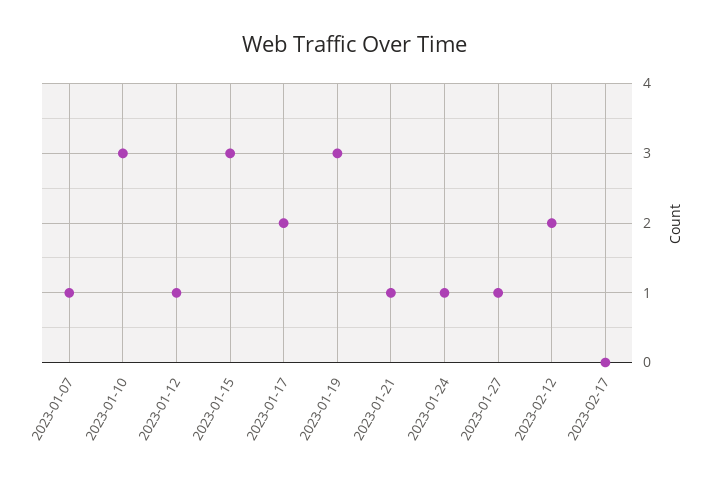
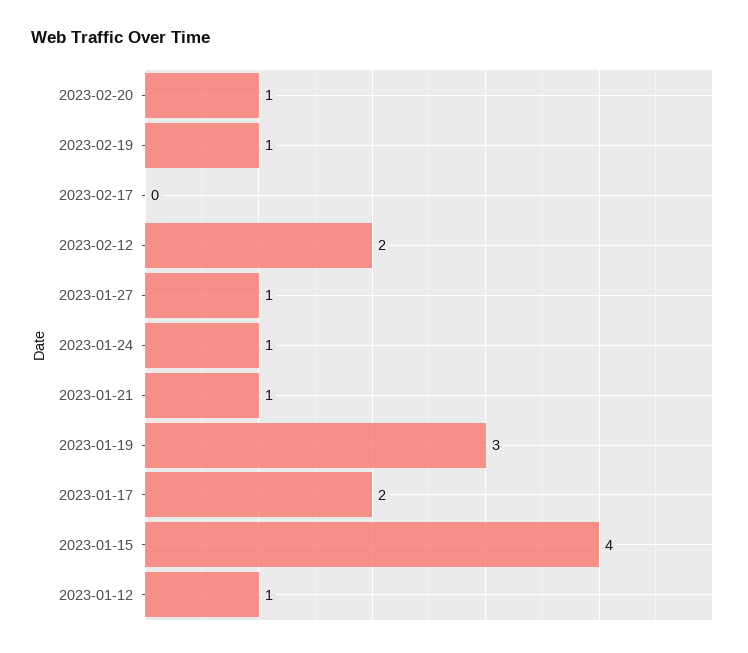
2023-01-07: 1 -> none
2023-01-10: 3 -> none
2023-01-15: 3 -> 4
2023-02-20: none -> 1
2023-02-19: none -> 1

